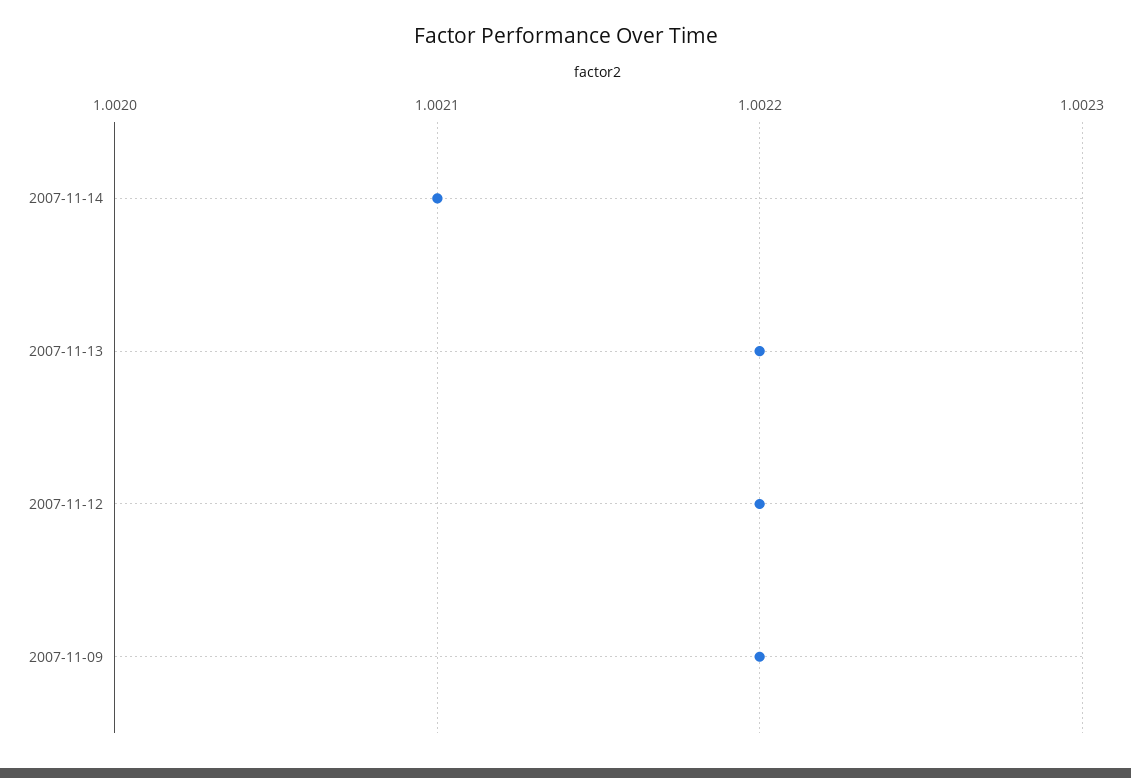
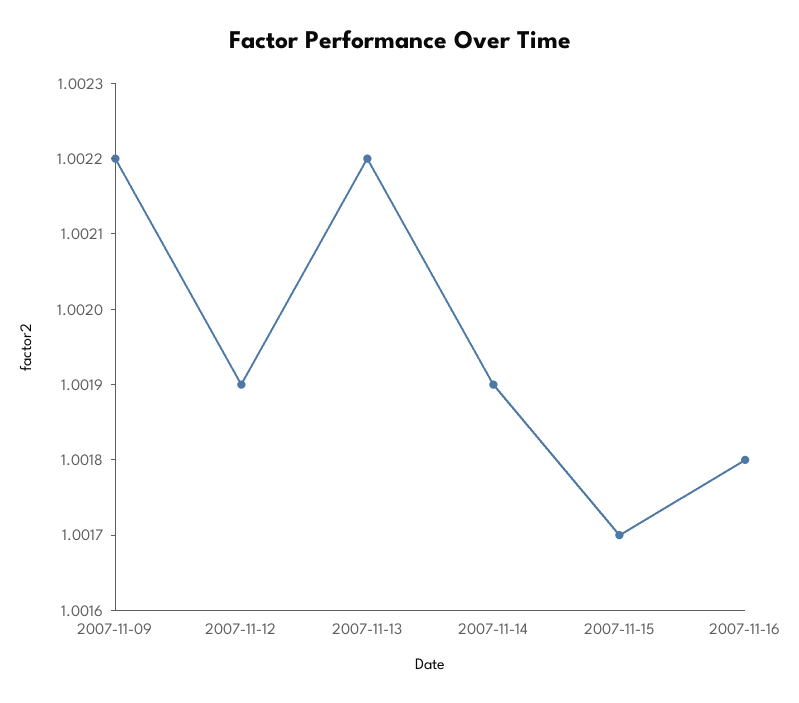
2007-11-14: 1.0021 -> 1.0019
2007-11-12: 1.0022 -> 1.0019
2007-11-15: none -> 1.0017
2007-11-16: none -> 1.0018

